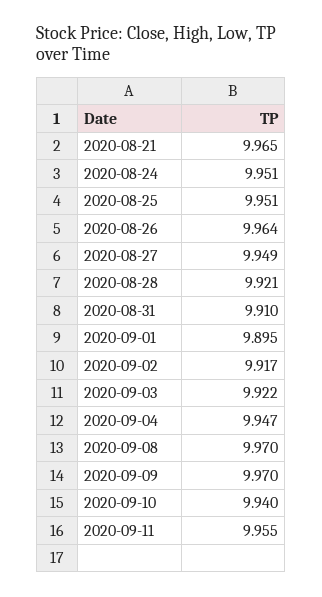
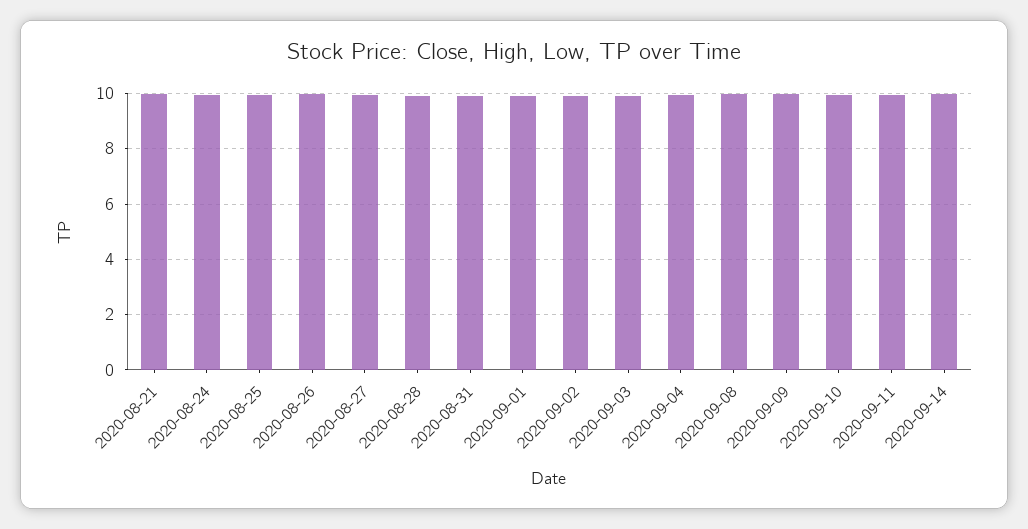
2020-09-14: none -> 10

